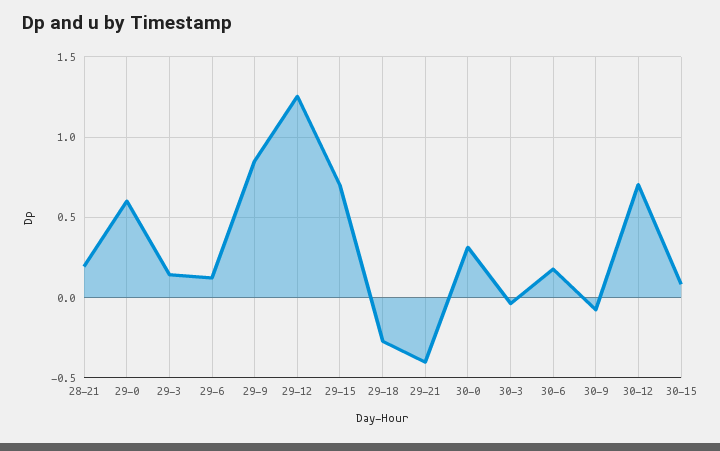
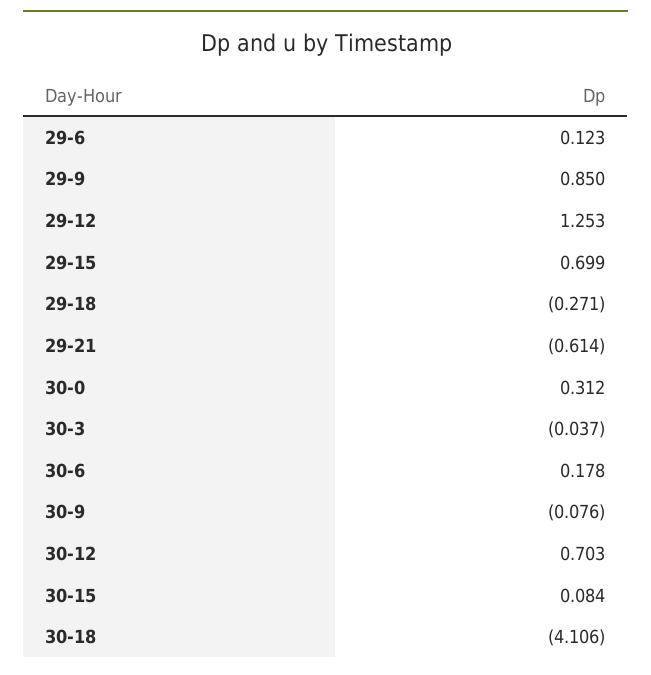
28-21: 0.2 -> none
29-0: 0.6 -> none
29-3: 0.15 -> none
29-21: -0.4 -> -0.614
30-18: none -> -4.106

